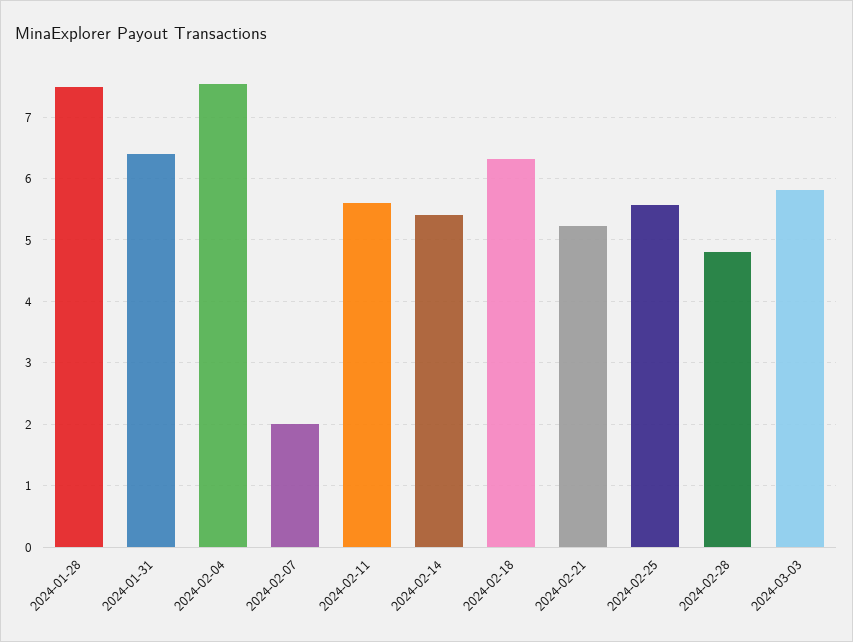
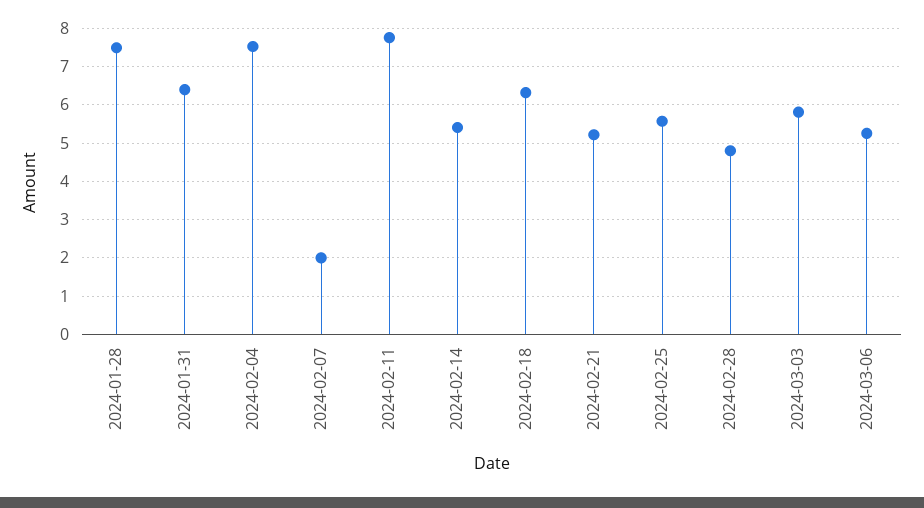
2024-02-11: 5.6 -> 7.8
2024-03-06: none -> 5.2

